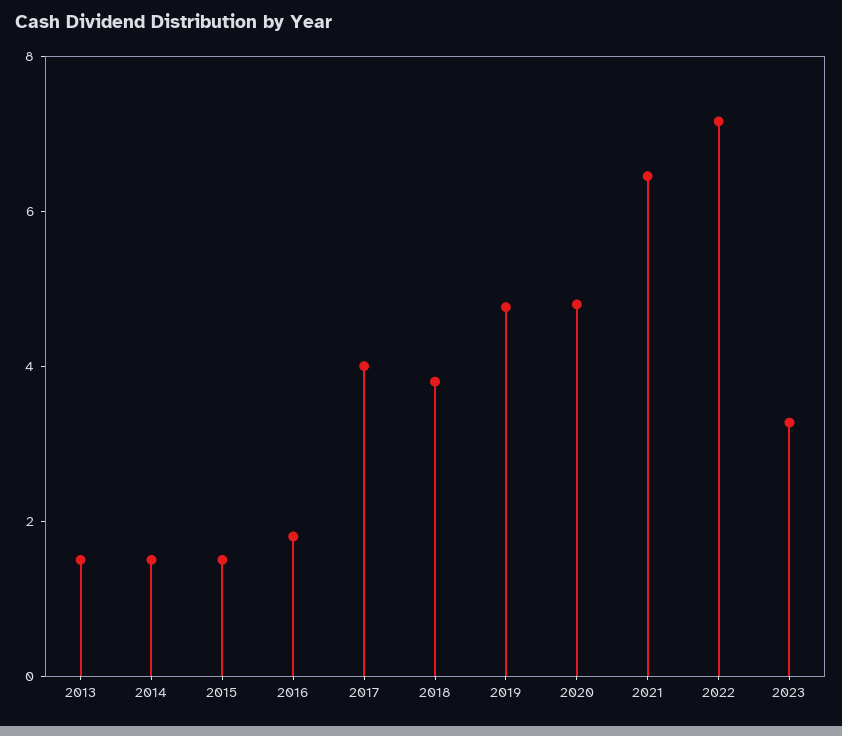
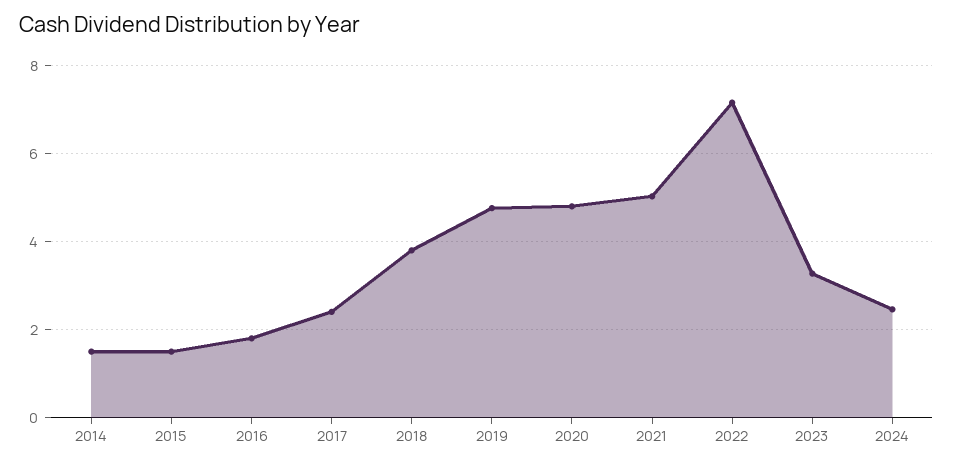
2013: 1.5 -> none
2017: 4 -> 2.4
2021: 6.5 -> 5
2024: none -> 2.4

